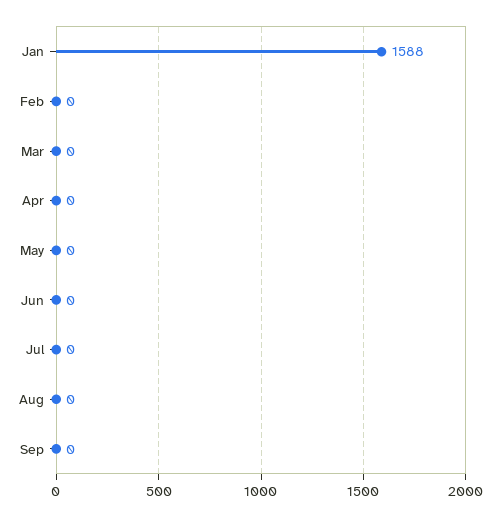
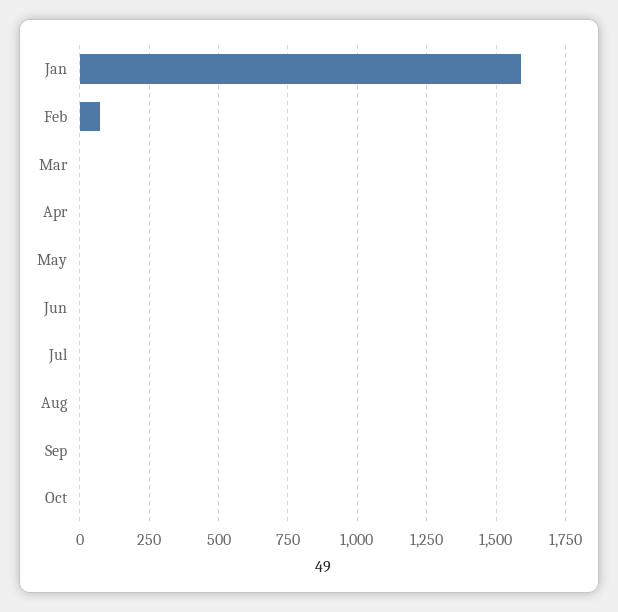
Feb: 0 -> 75
Oct: none -> 0

